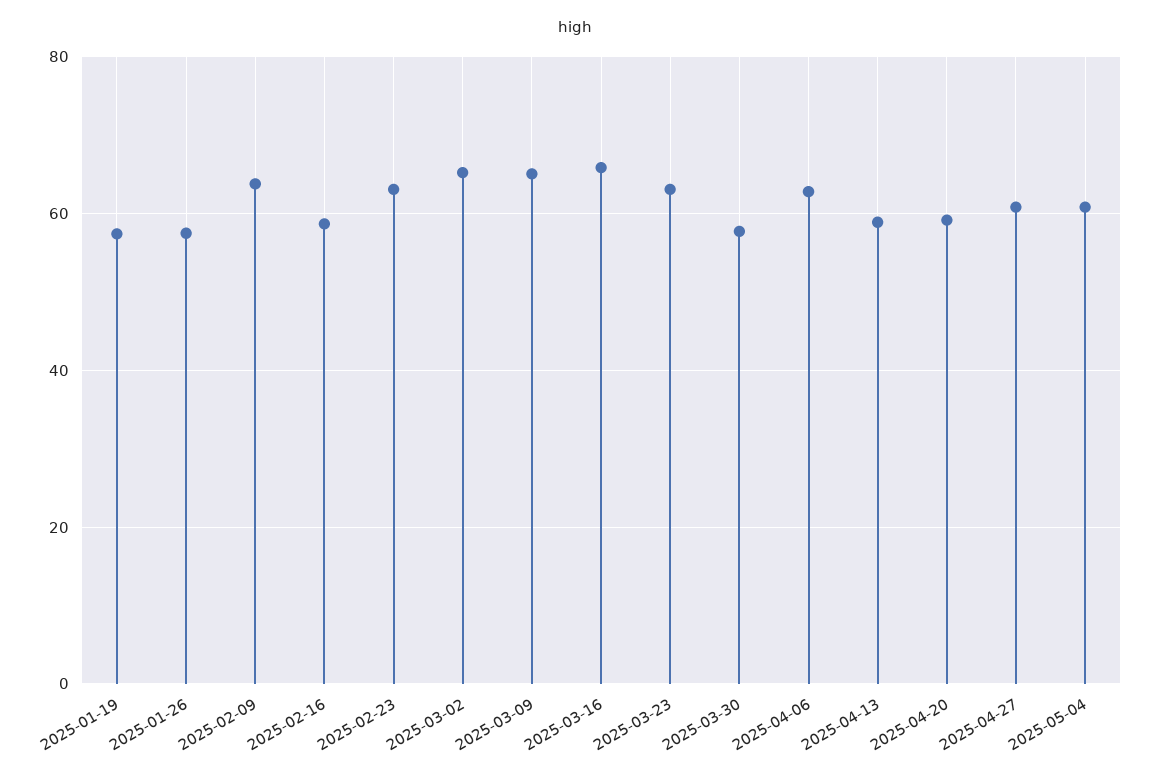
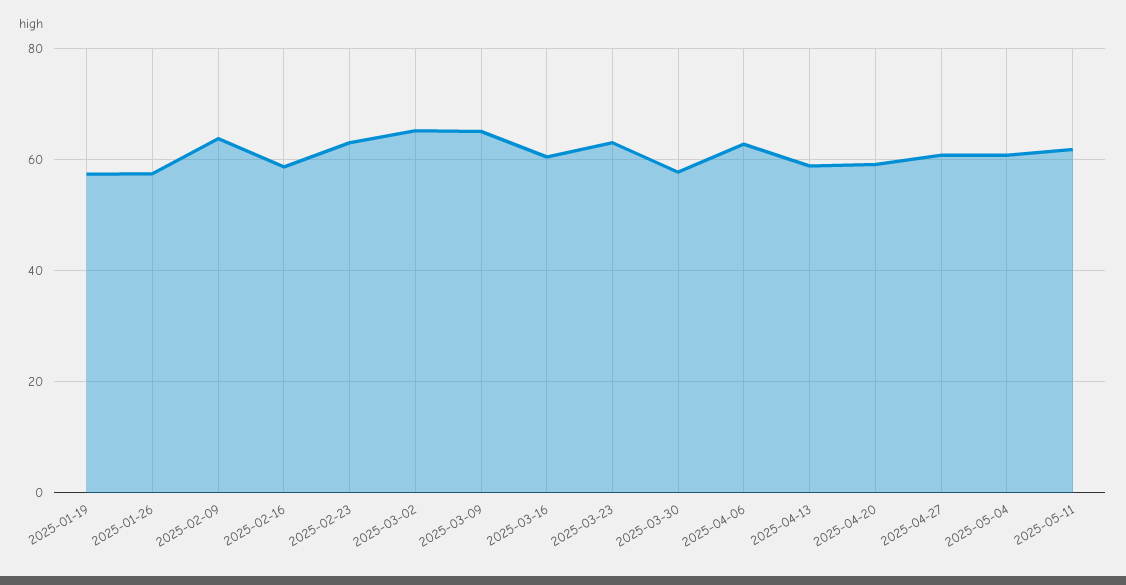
2025-03-16: 66 -> 60
2025-05-11: none -> 62

